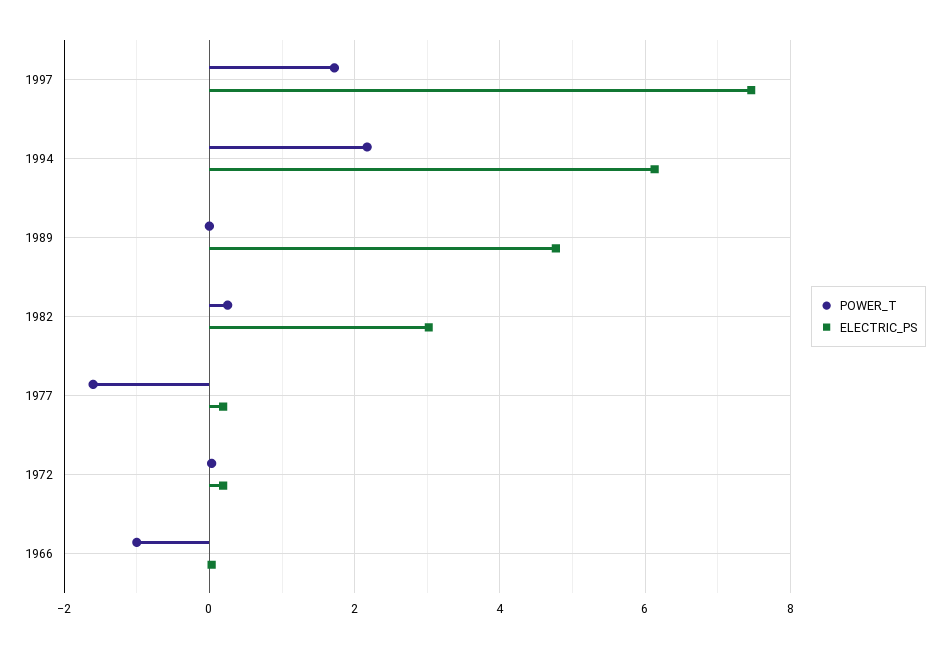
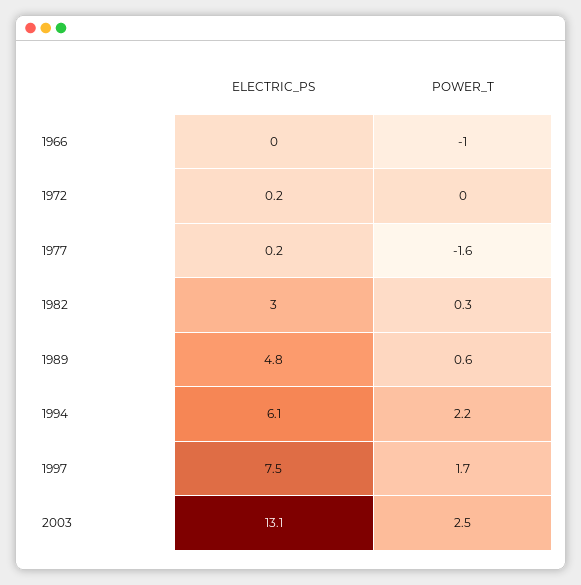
POWER_T, 1989: 0 -> 0.6
ELECTRIC_PS, 2003: none -> 13.1
POWER_T, 2003: none -> 2.5

